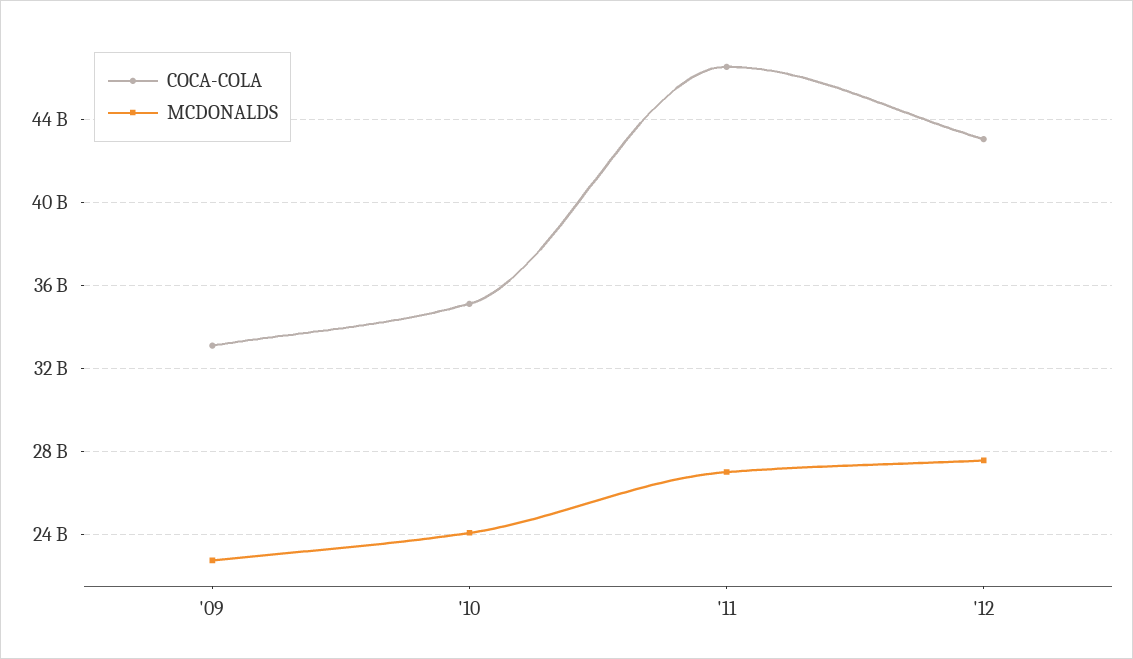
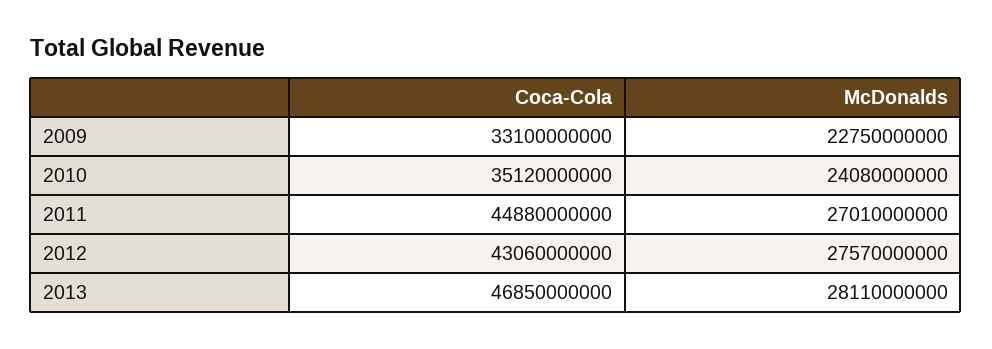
COCA-COLA, '11: 46500000000 -> 44880000000
COCA-COLA, 2013: none -> 46850000000
MCDONALDS, 2013: none -> 28110000000

